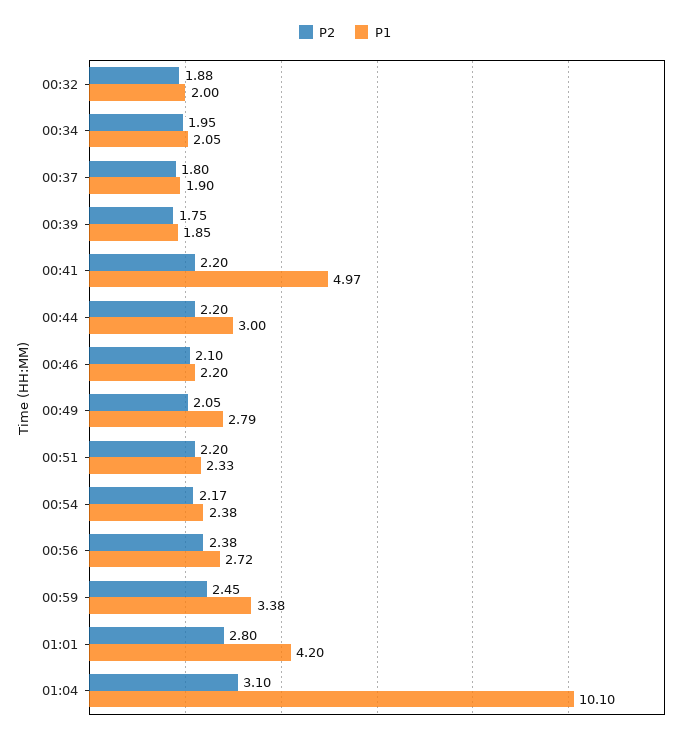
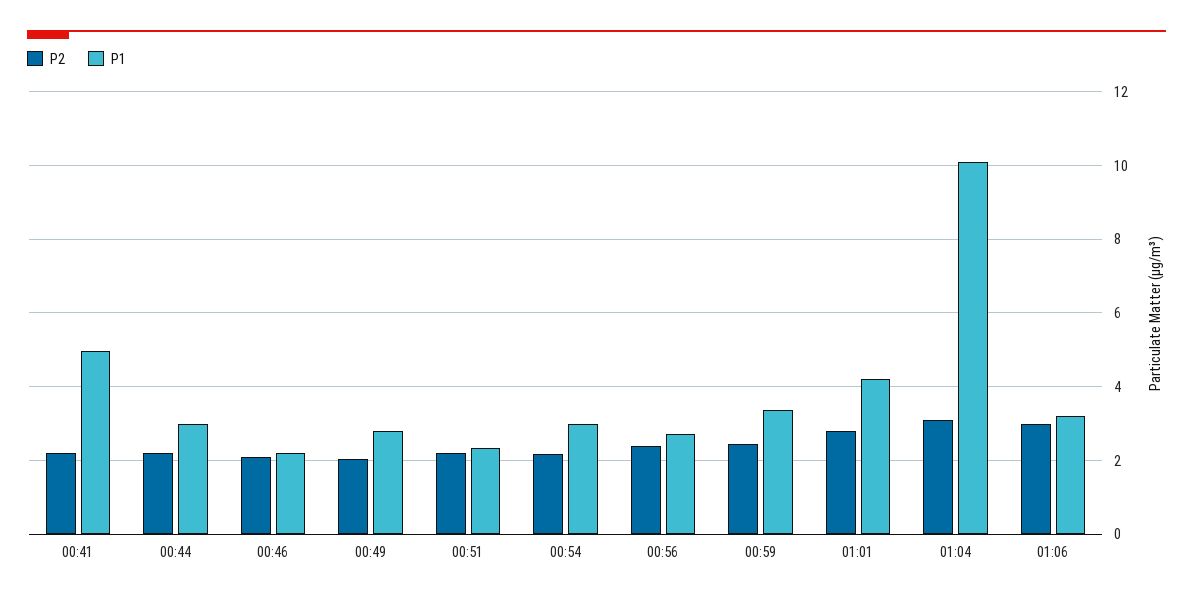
P2, 00:32: 1.88 -> none
P1, 00:32: 2 -> none
P2, 00:34: 1.95 -> none
P1, 00:34: 2.05 -> none
P2, 00:37: 1.8 -> none
P1, 00:37: 1.9 -> none
P2, 00:39: 1.75 -> none
P1, 00:39: 1.85 -> none
P1, 00:54: 2.38 -> 3
P2, 01:06: none -> 3
P1, 01:06: none -> 3.2

